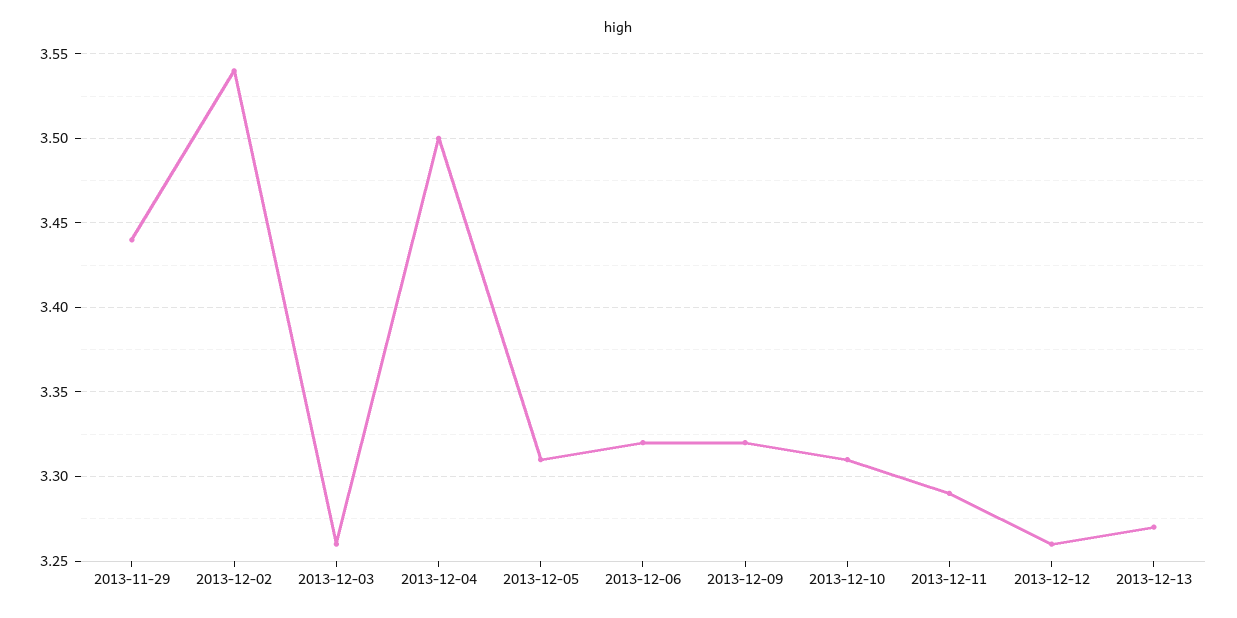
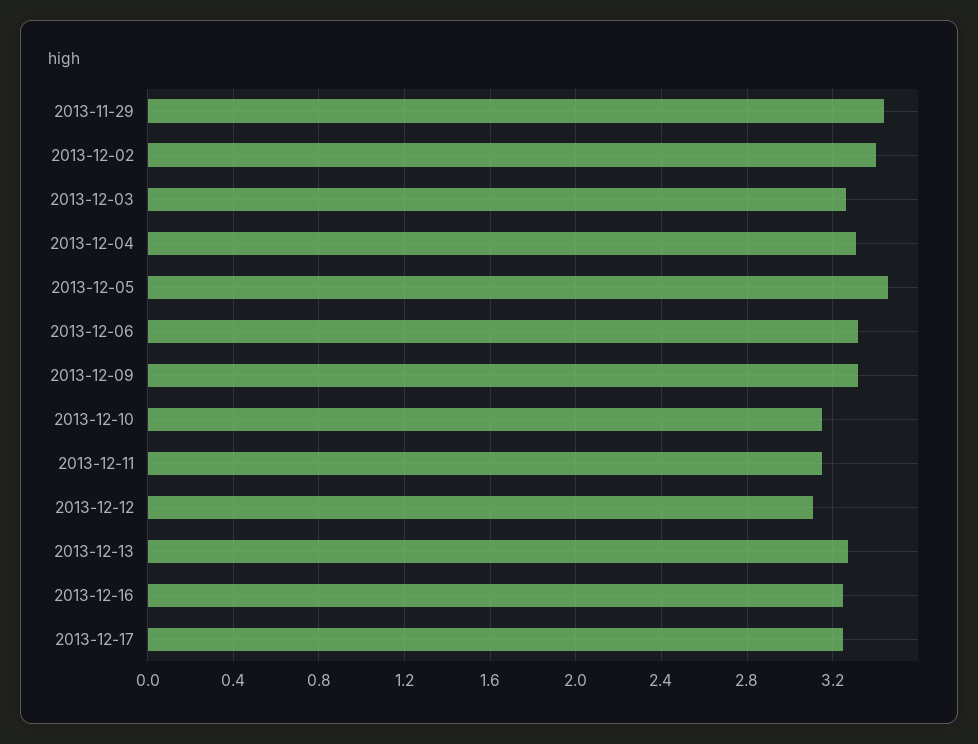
2013-12-02: 3.54 -> 3.4
2013-12-04: 3.5 -> 3.3
2013-12-05: 3.31 -> 3.45
2013-12-10: 3.31 -> 3.15
2013-12-11: 3.29 -> 3.15
2013-12-12: 3.26 -> 3.1
2013-12-16: none -> 3.25
2013-12-17: none -> 3.25

